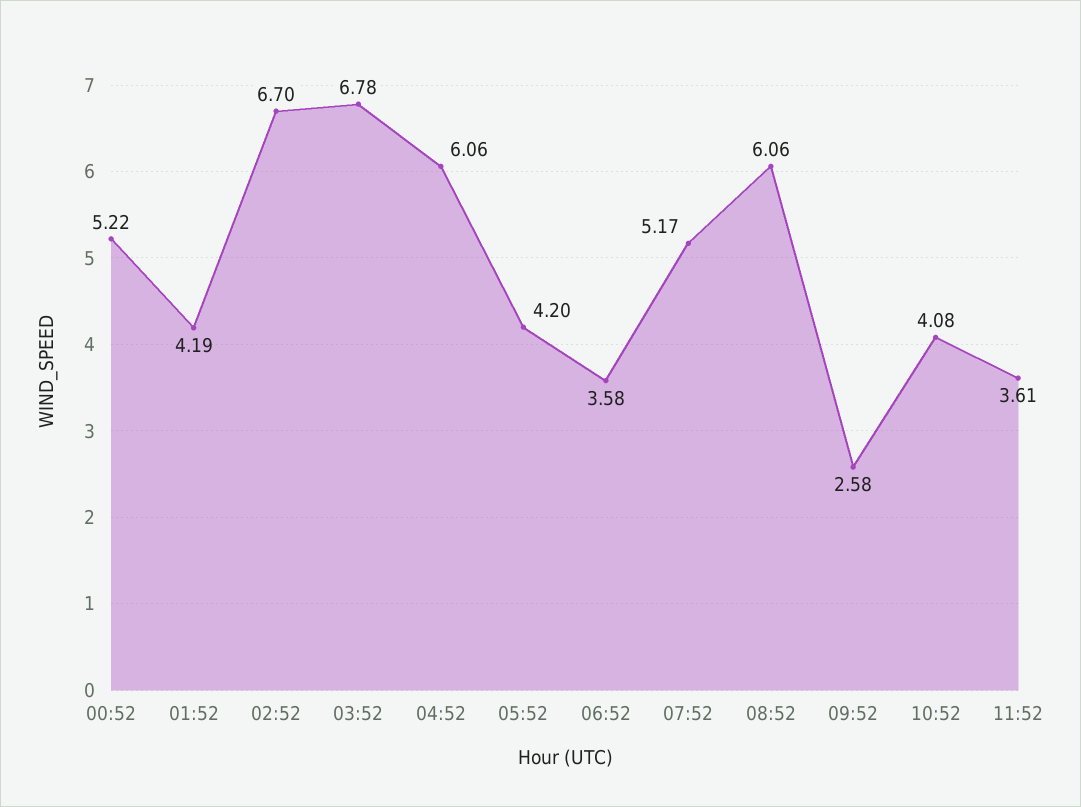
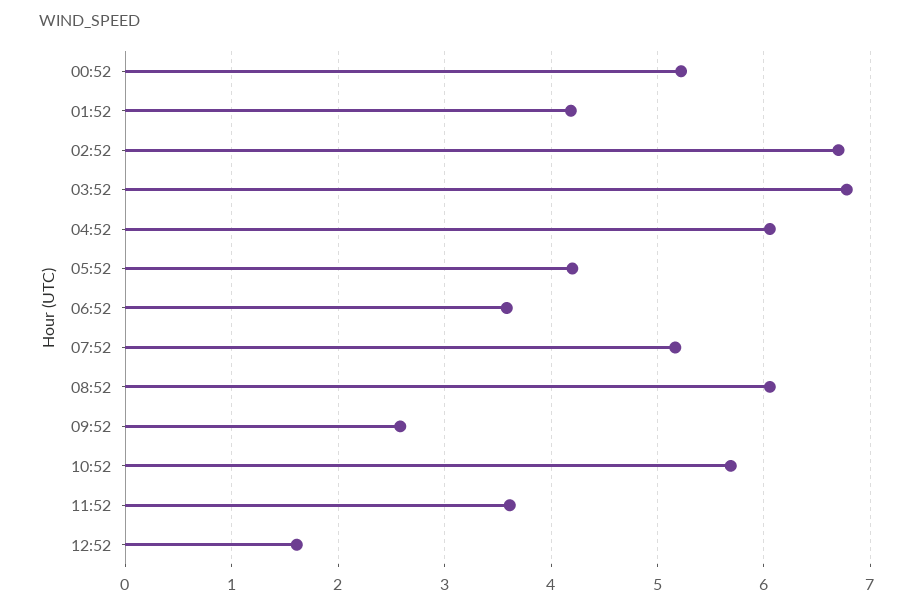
10:52: 4.08 -> 5.7
12:52: none -> 1.6

